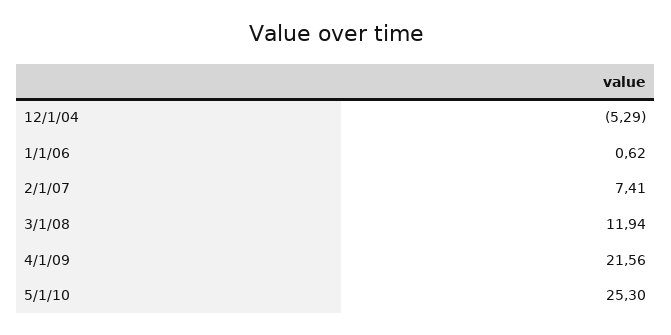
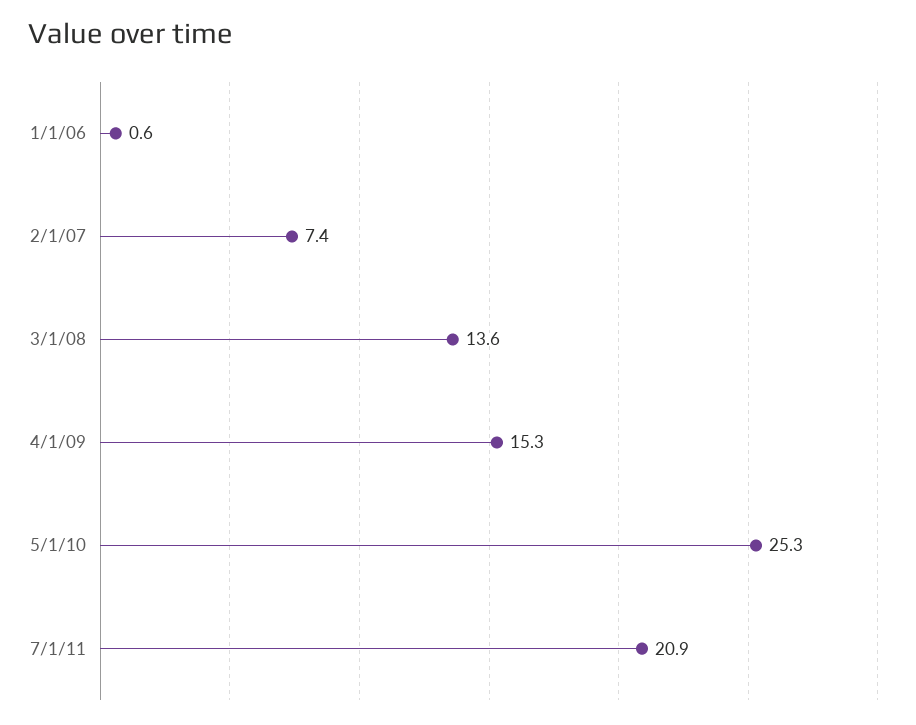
12/1/04: -5.29 -> none
3/1/08: 11.94 -> 13.6
4/1/09: 21.56 -> 15.3
7/1/11: none -> 20.9

